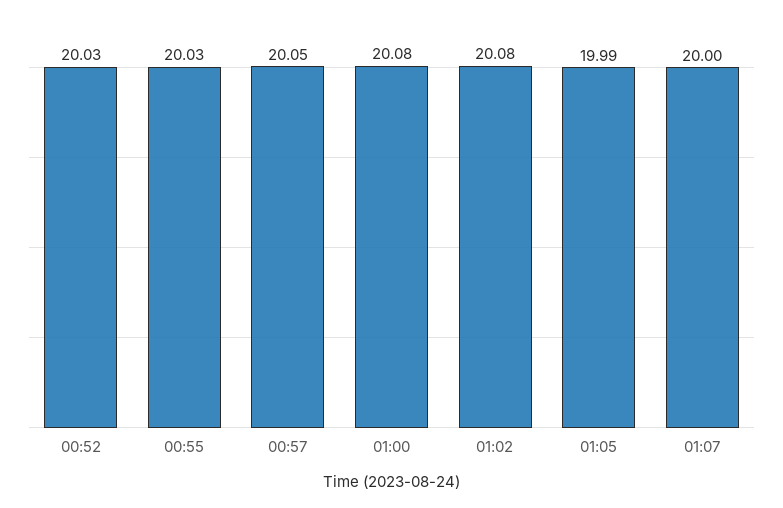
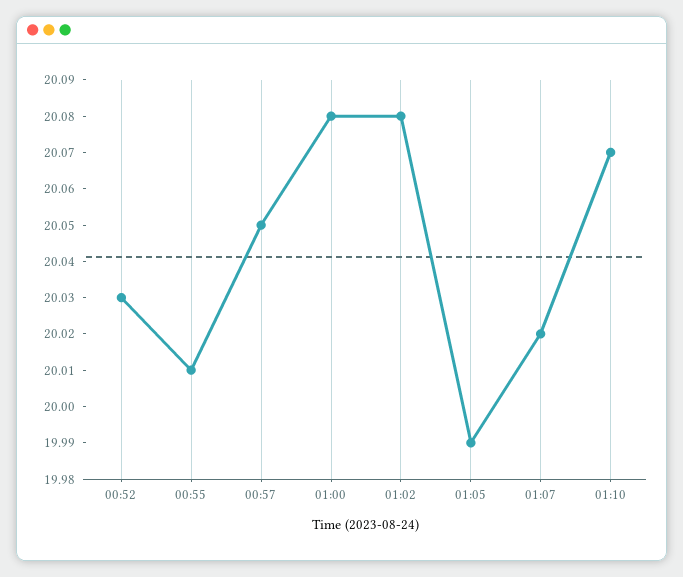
00:55: 20.03 -> 20.01
01:07: 20 -> 20.02
01:10: none -> 20.07

